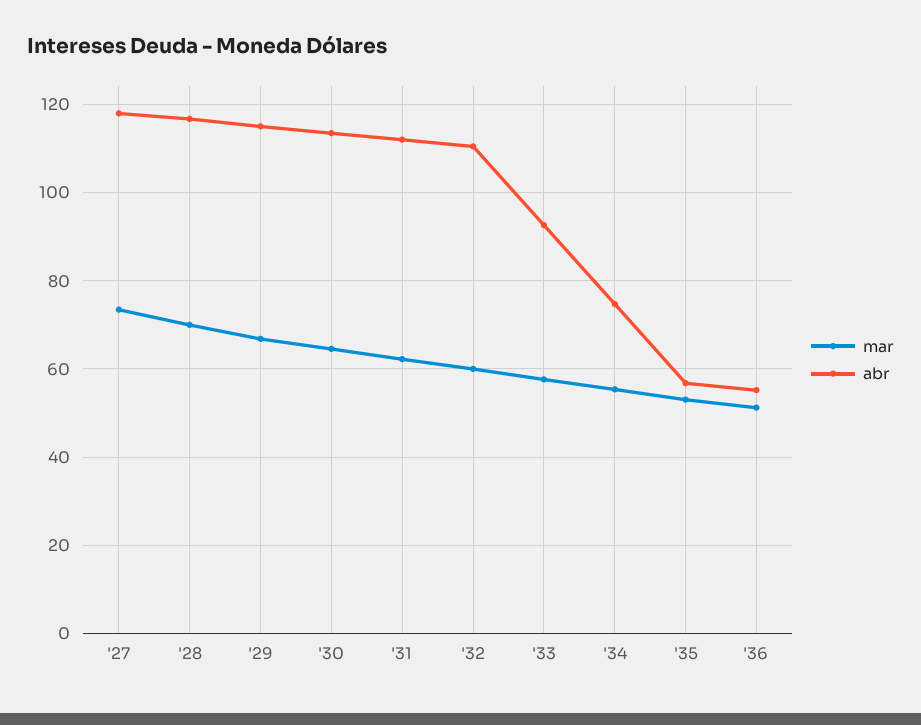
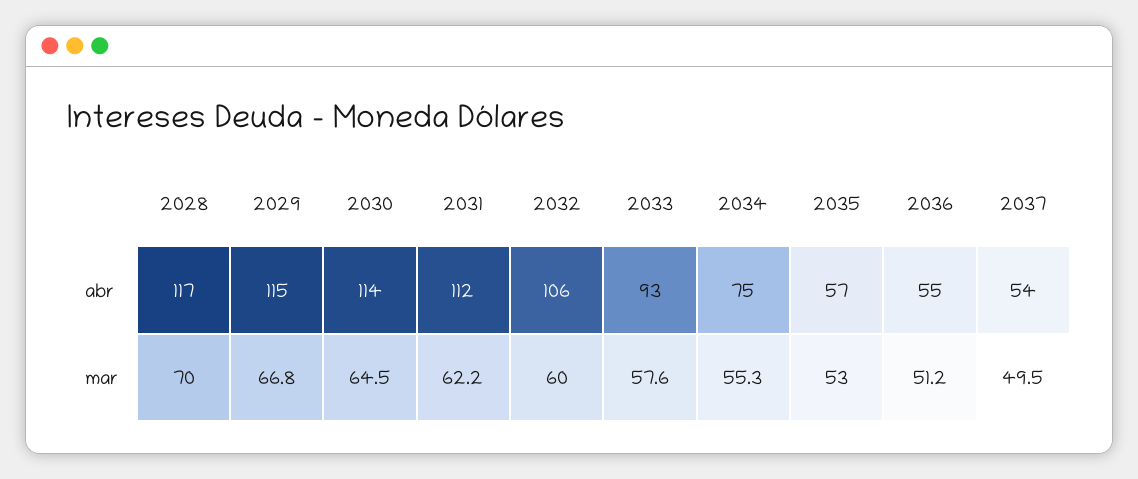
mar, '27: 74 -> none
abr, '27: 118 -> none
abr, '32: 110 -> 106
abr, 2037: none -> 54
mar, 2037: none -> 49.5

